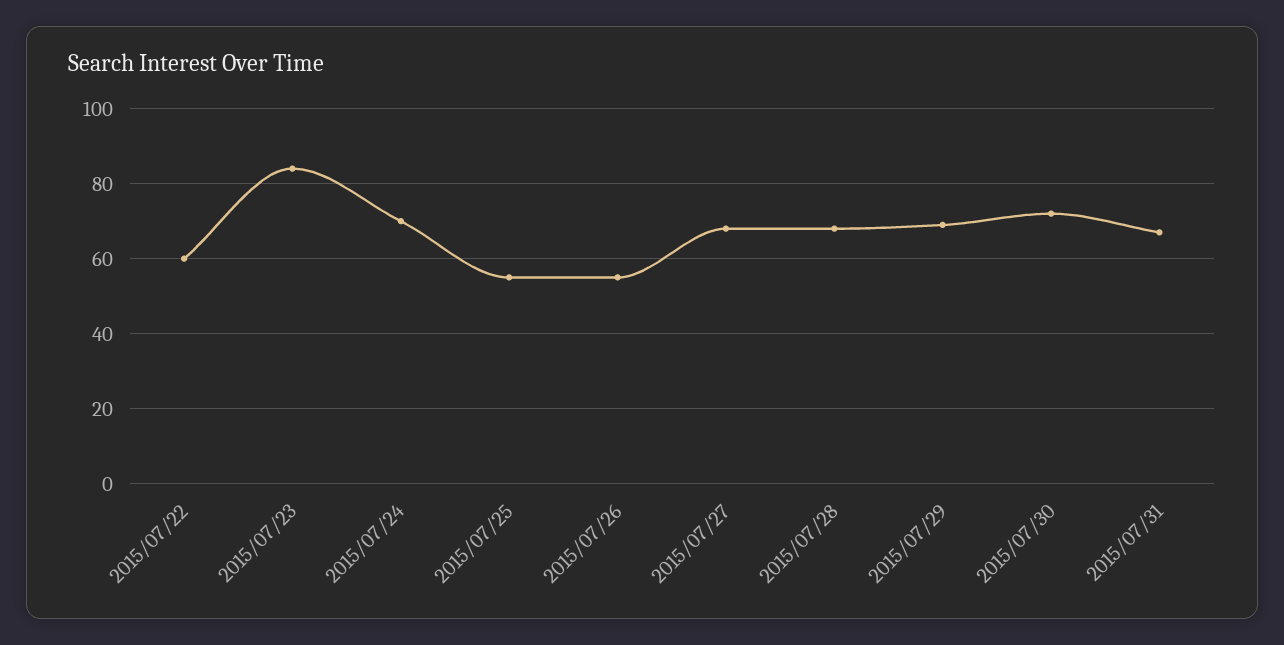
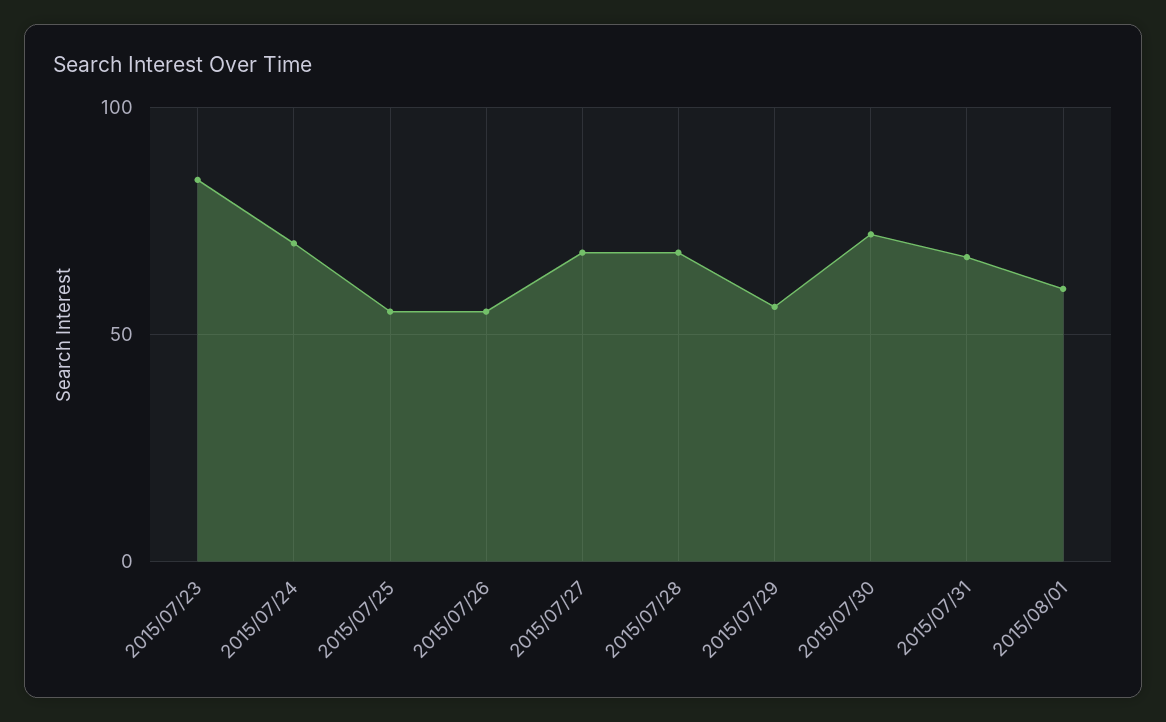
2015/07/22: 60 -> none
2015/07/29: 70 -> 55
2015/08/01: none -> 60

